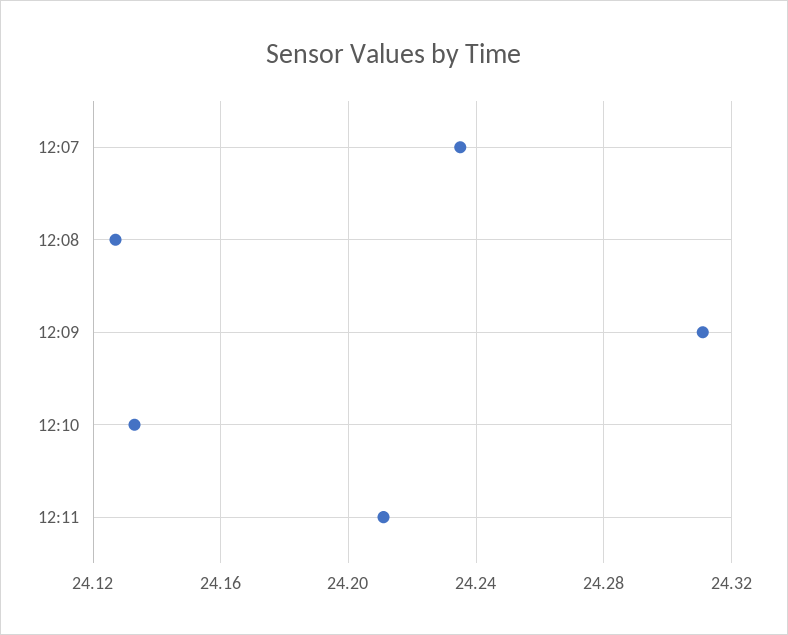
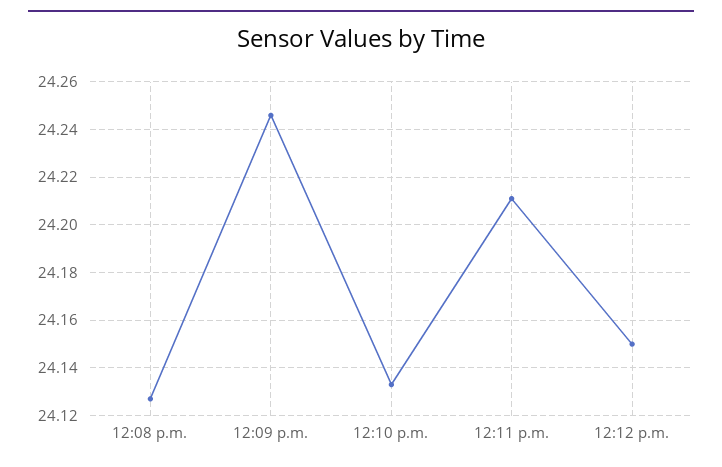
12:07: 24.235 -> none
12:09: 24.31 -> 24.245
12:12 p.m.: none -> 24.15

